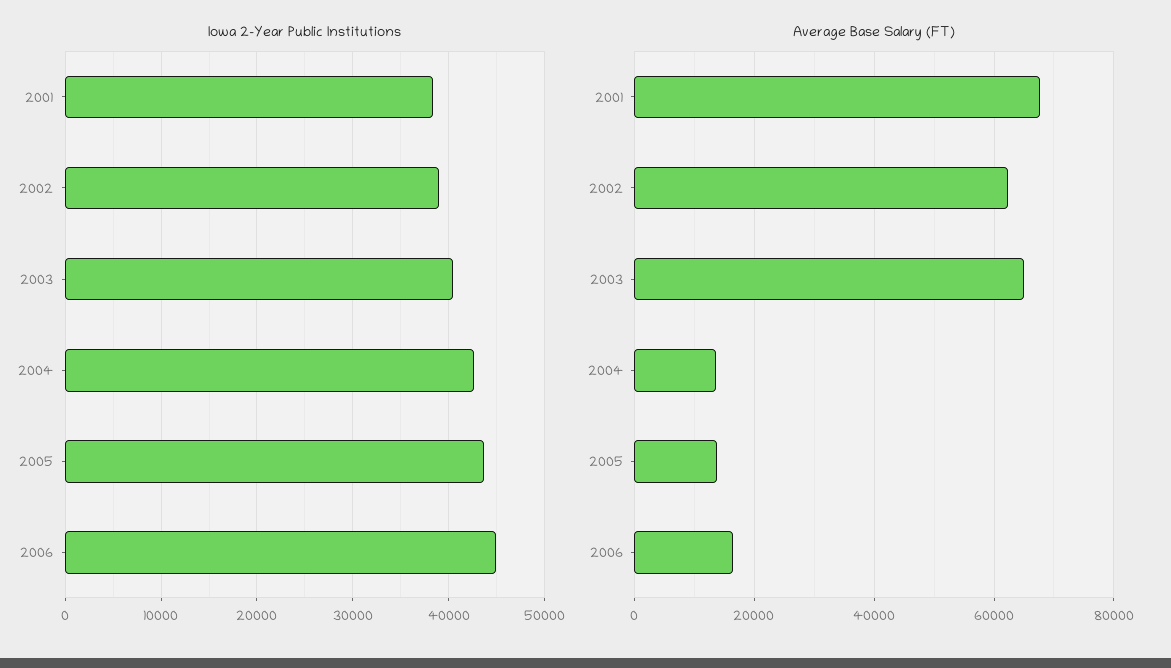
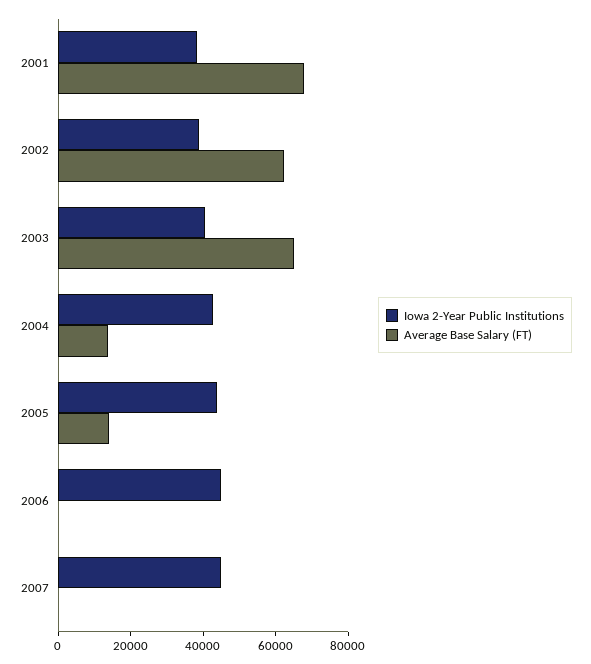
Average Base Salary (FT), 2006: 16000 -> 0
Iowa 2-Year Public Institutions, 2007: none -> 45000
Average Base Salary (FT), 2007: none -> 0

